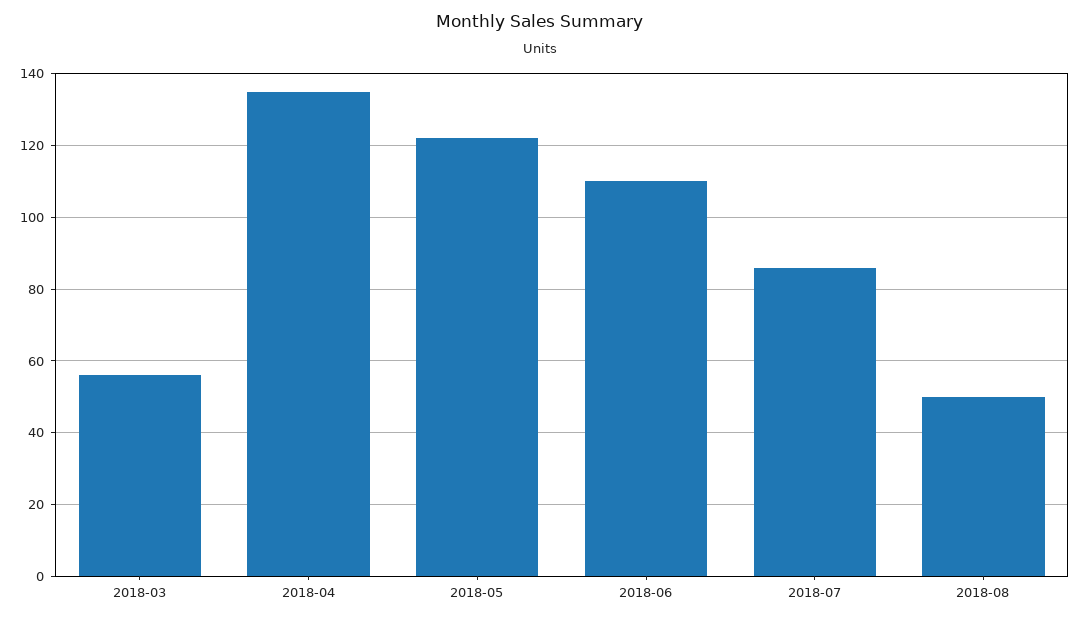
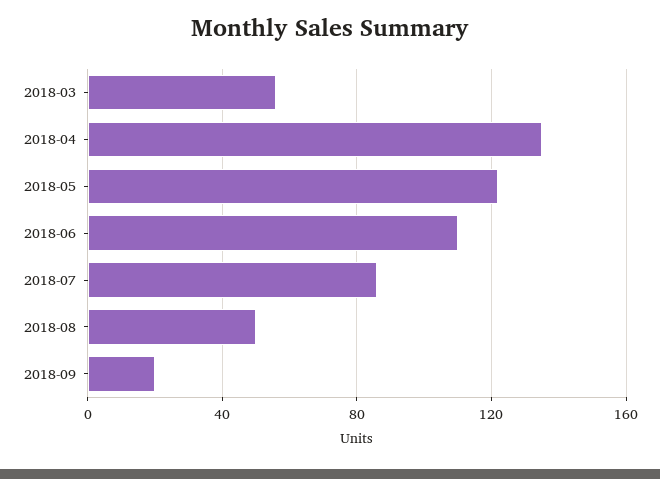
2018-09: none -> 20

